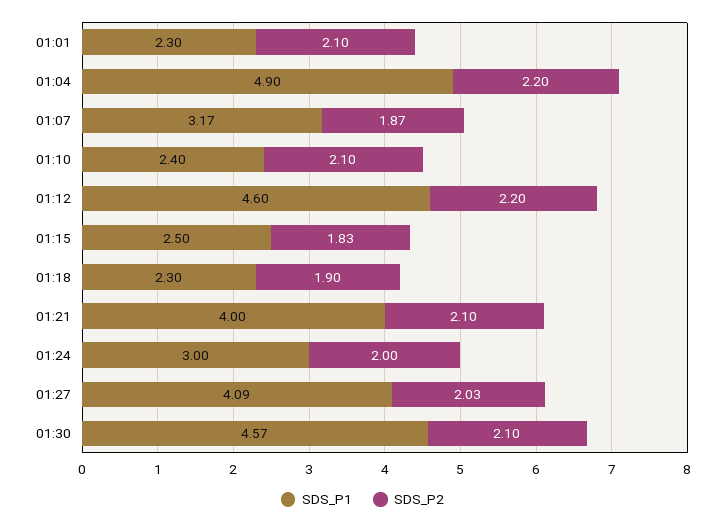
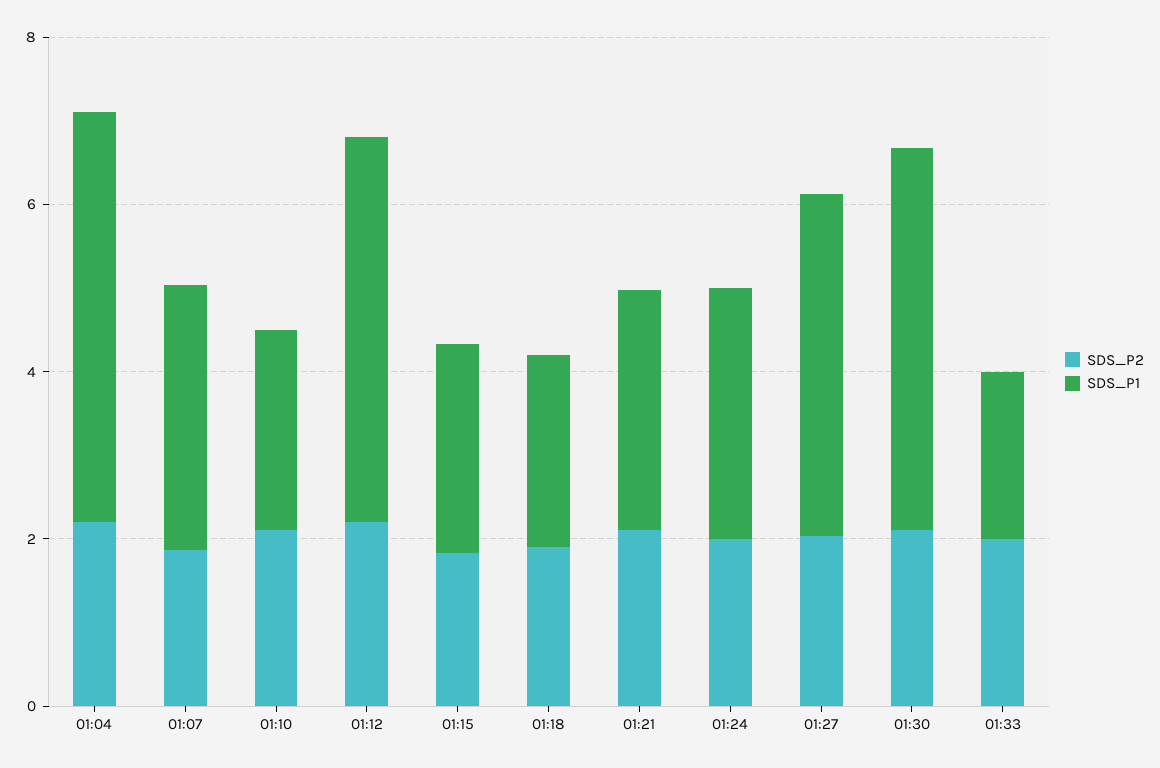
SDS_P1, 01:01: 2.3 -> none
SDS_P2, 01:01: 2.1 -> none
SDS_P1, 01:21: 4 -> 3
SDS_P2, 01:33: none -> 2
SDS_P1, 01:33: none -> 2

